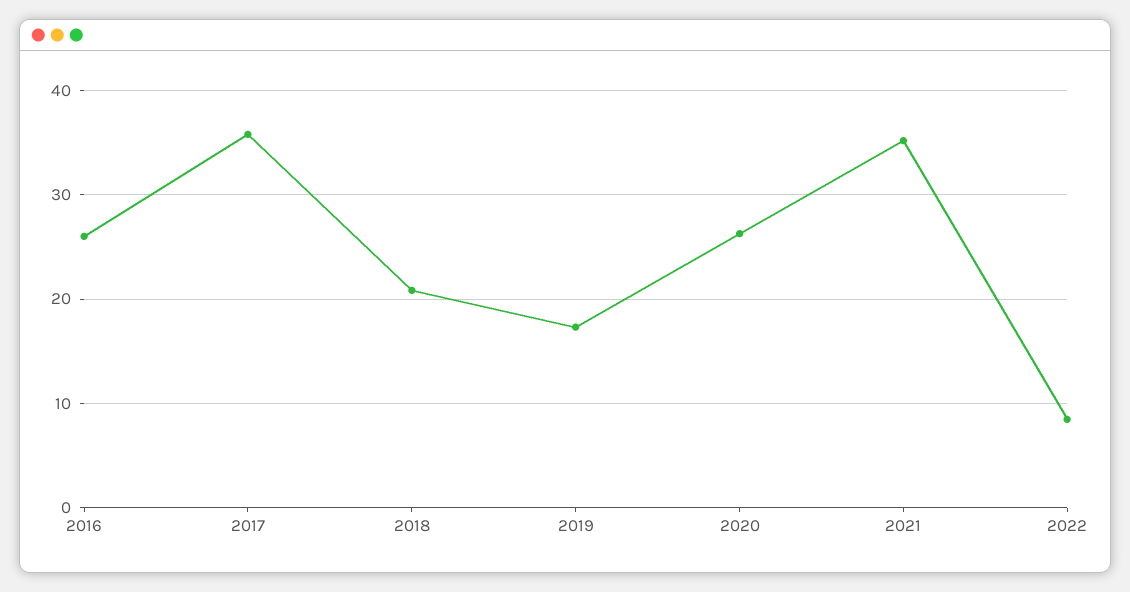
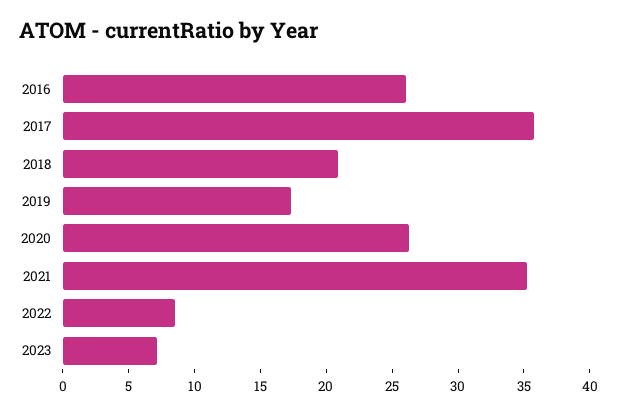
2023: none -> 7

